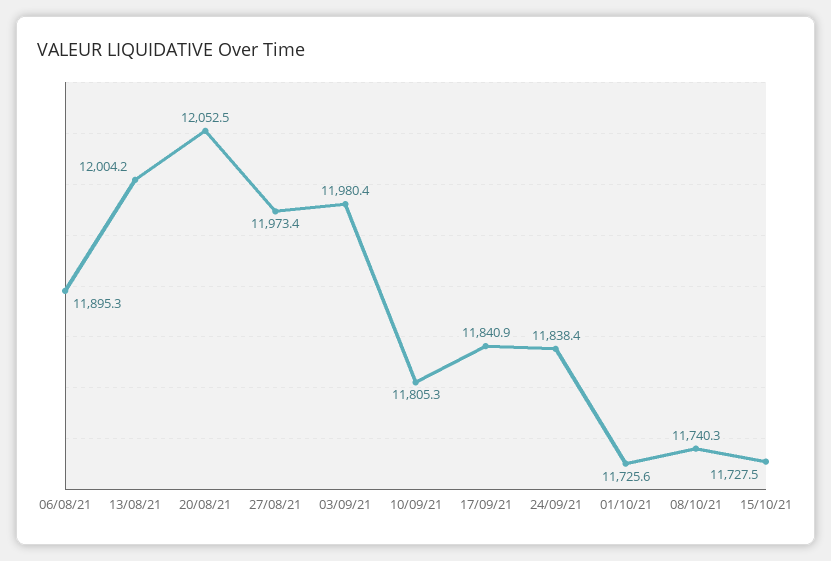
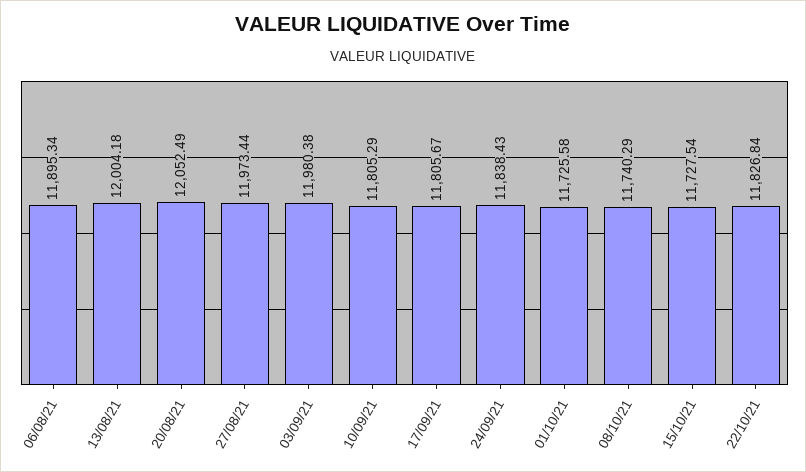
17/09/21: 11840.9 -> 11805.67
22/10/21: none -> 11826.84

